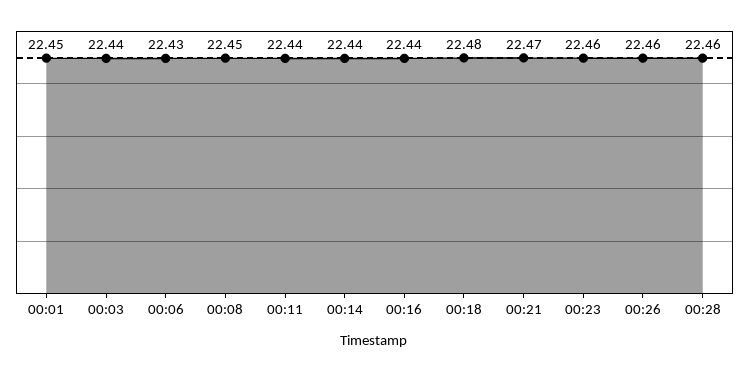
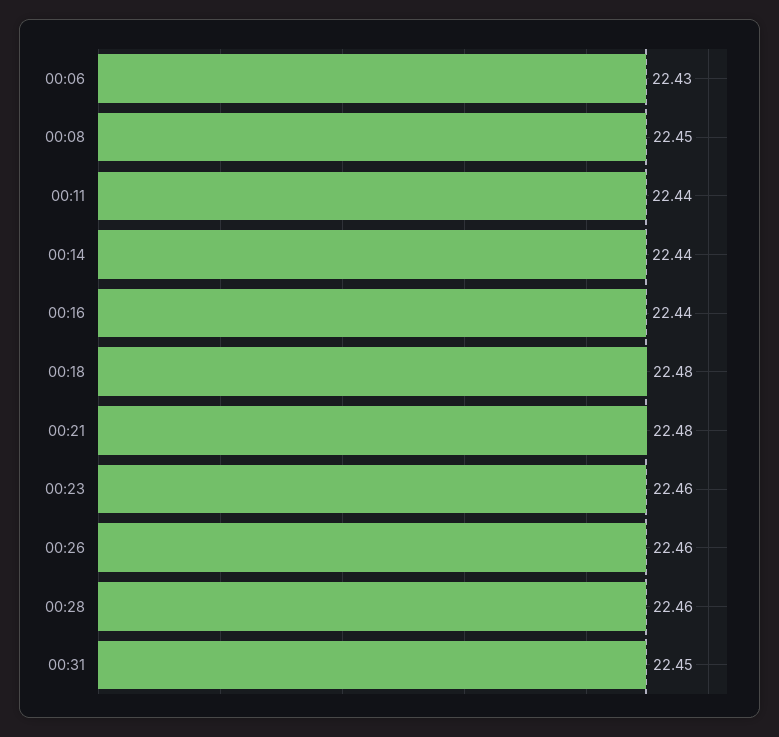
00:01: 22.45 -> none
00:03: 22.44 -> none
00:21: 22.47 -> 22.48
00:31: none -> 22.45

